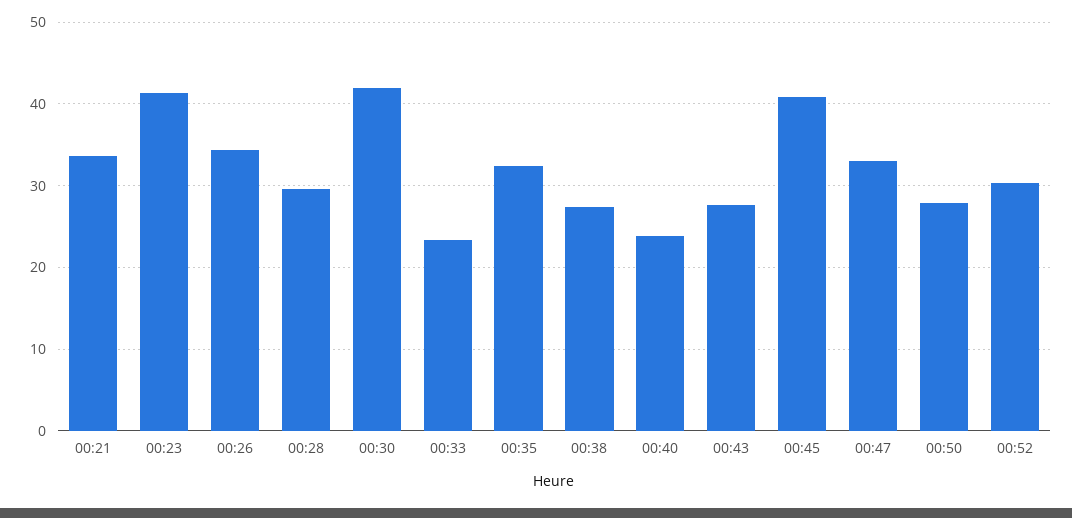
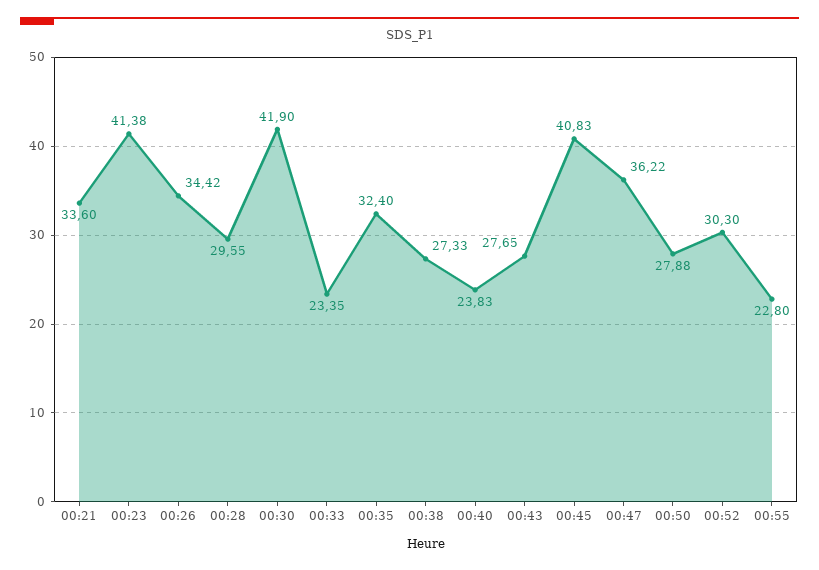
00:47: 33 -> 36.22
00:55: none -> 22.8

